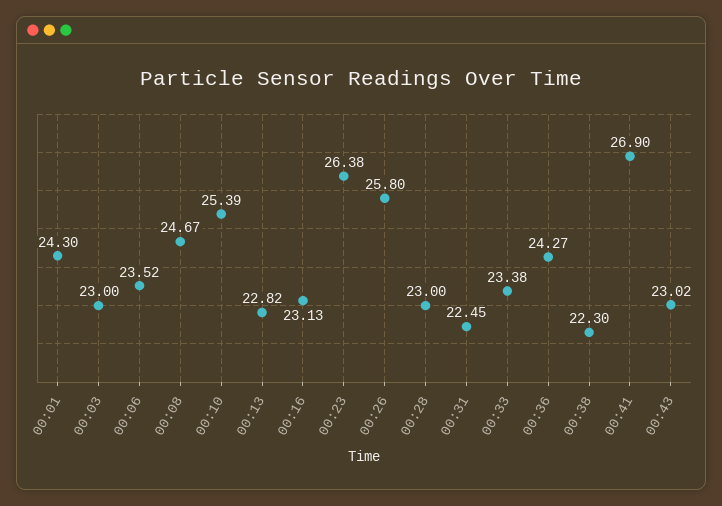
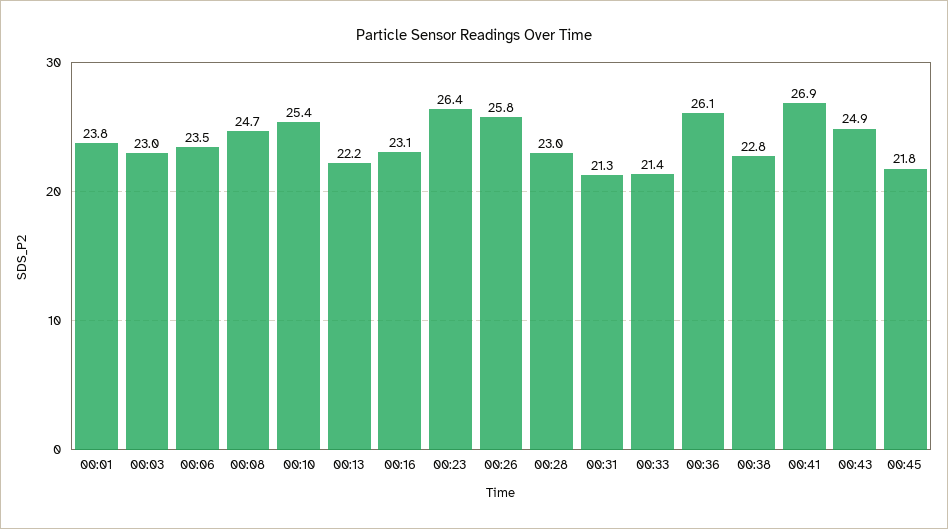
00:01: 24.3 -> 23.8
00:13: 22.82 -> 22.2
00:31: 22.45 -> 21.3
00:33: 23.38 -> 21.4
00:36: 24.27 -> 26.1
00:38: 22.3 -> 22.8
00:43: 23.02 -> 24.9
00:45: none -> 21.8

